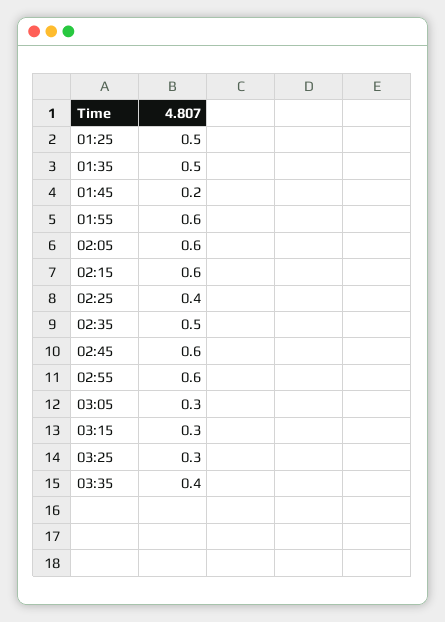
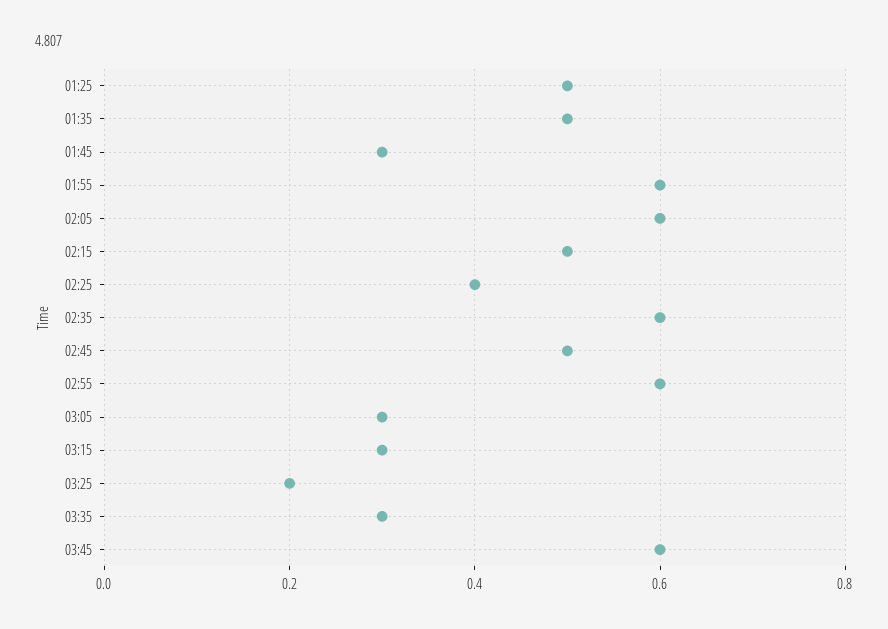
01:45: 0.2 -> 0.3
02:15: 0.6 -> 0.5
02:35: 0.5 -> 0.6
02:45: 0.6 -> 0.5
03:25: 0.3 -> 0.2
03:35: 0.4 -> 0.3
03:45: none -> 0.6

